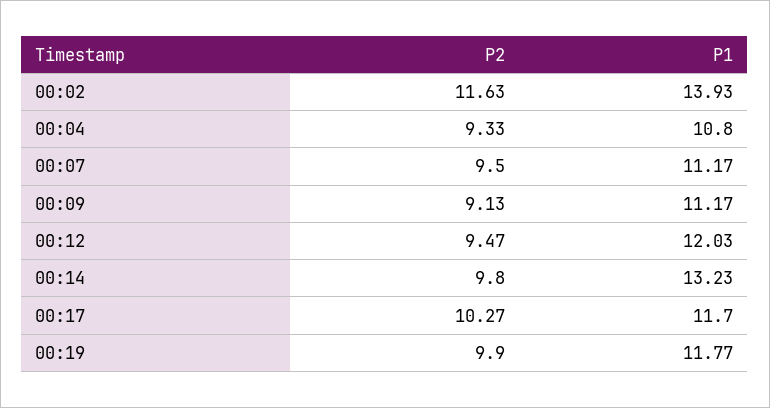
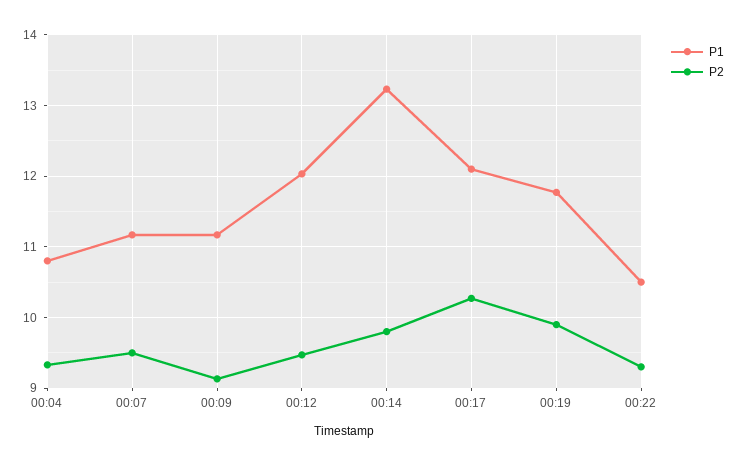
P2, 00:02: 11.63 -> none
P1, 00:02: 13.93 -> none
P1, 00:17: 11.7 -> 12.1
P1, 00:22: none -> 10.5
P2, 00:22: none -> 9.3

